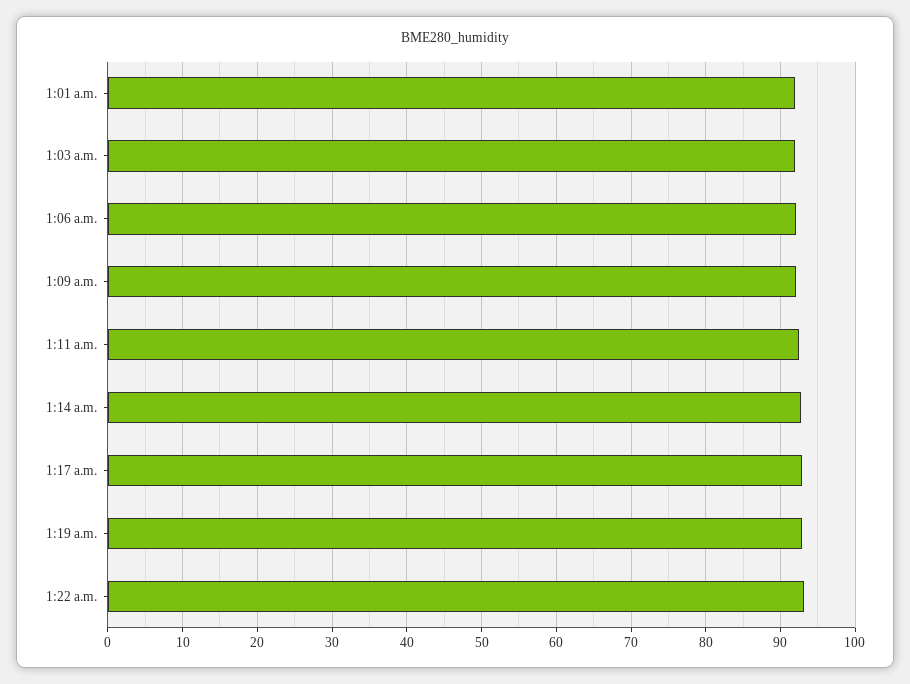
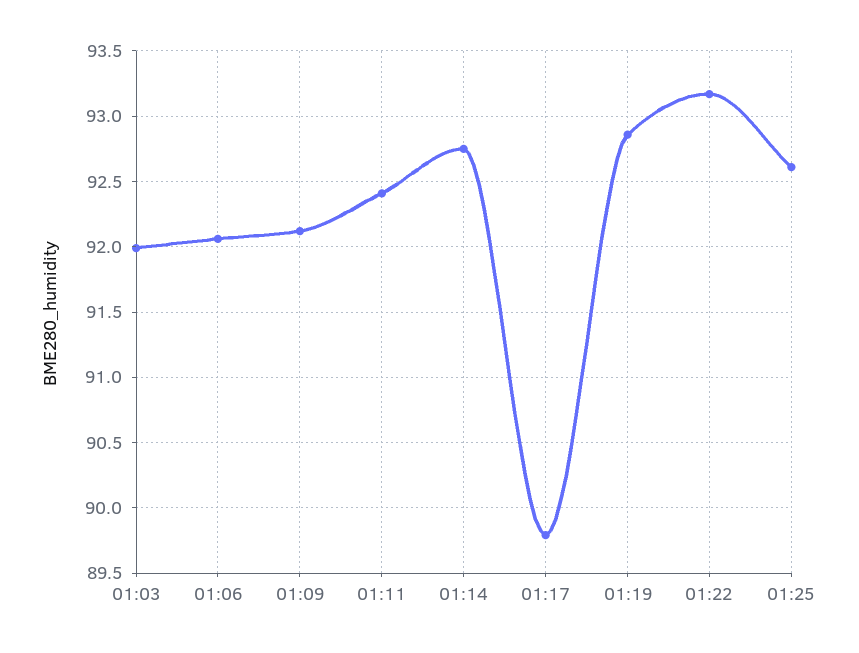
1:01 a.m.: 92 -> none
1:17 a.m.: 93 -> 89.8
01:25: none -> 92.6

